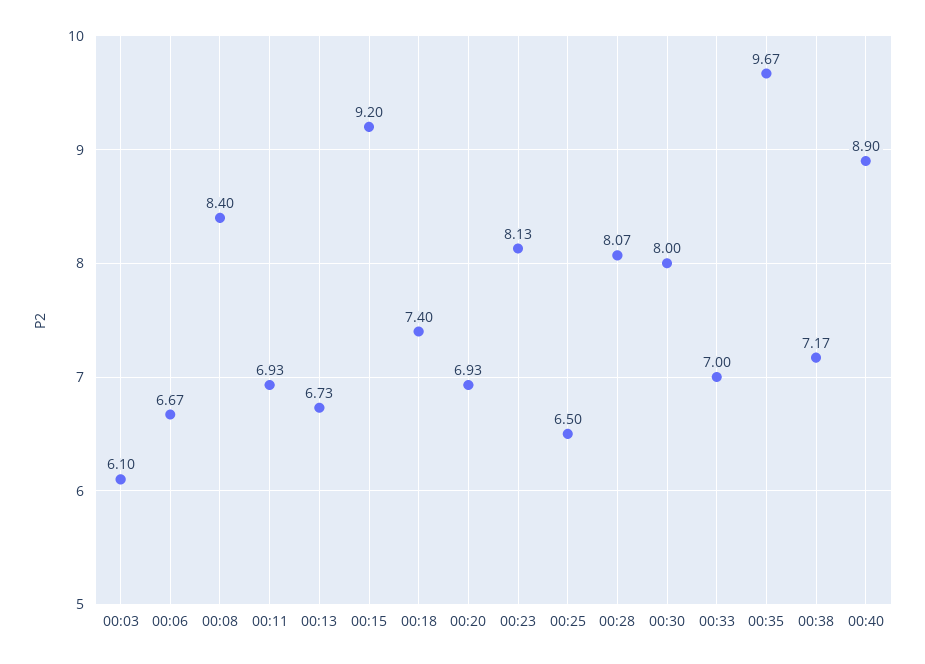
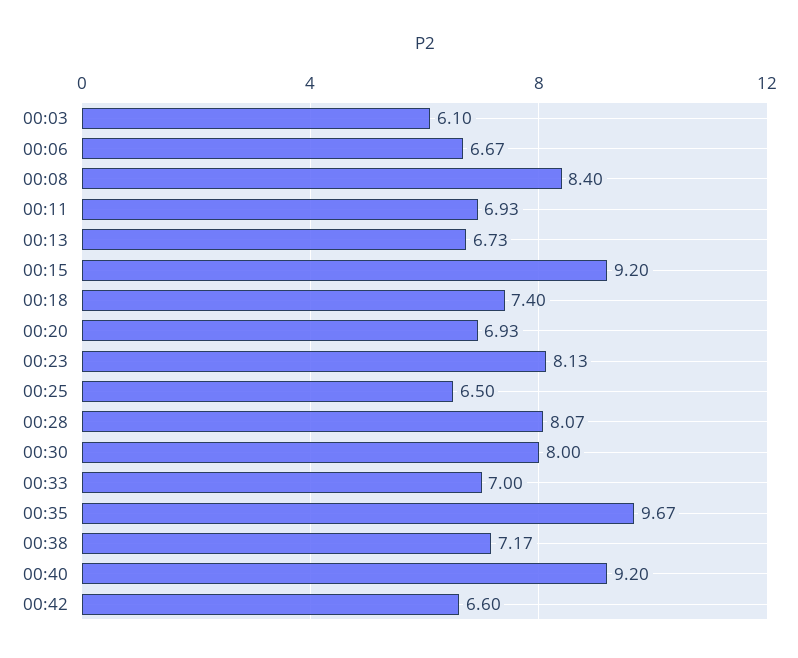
00:40: 8.9 -> 9.2
00:42: none -> 6.6

